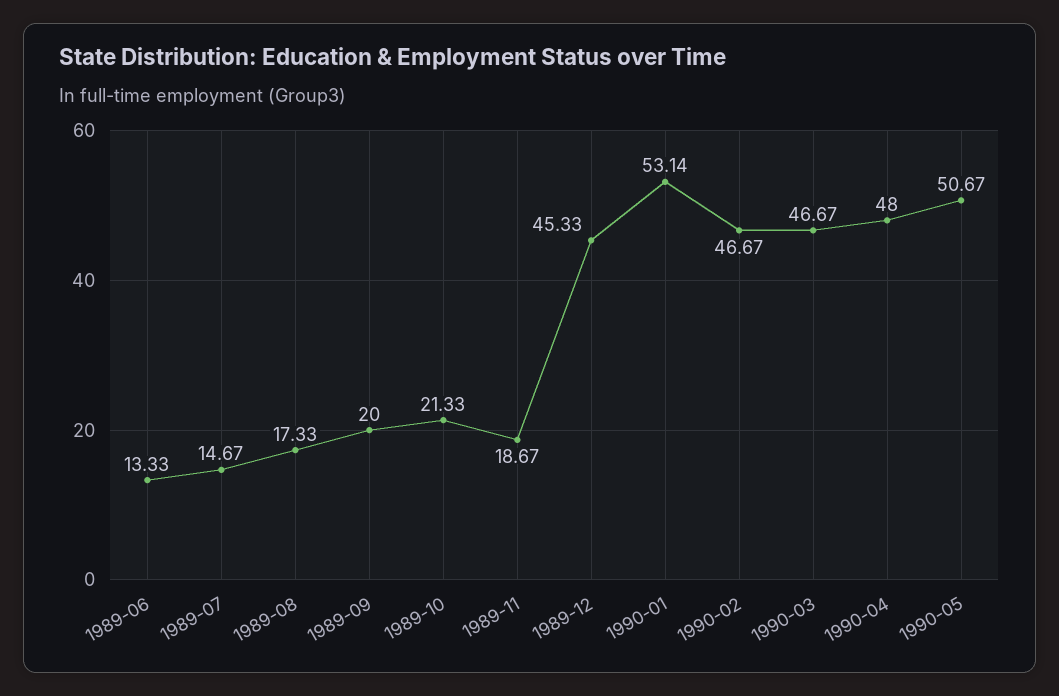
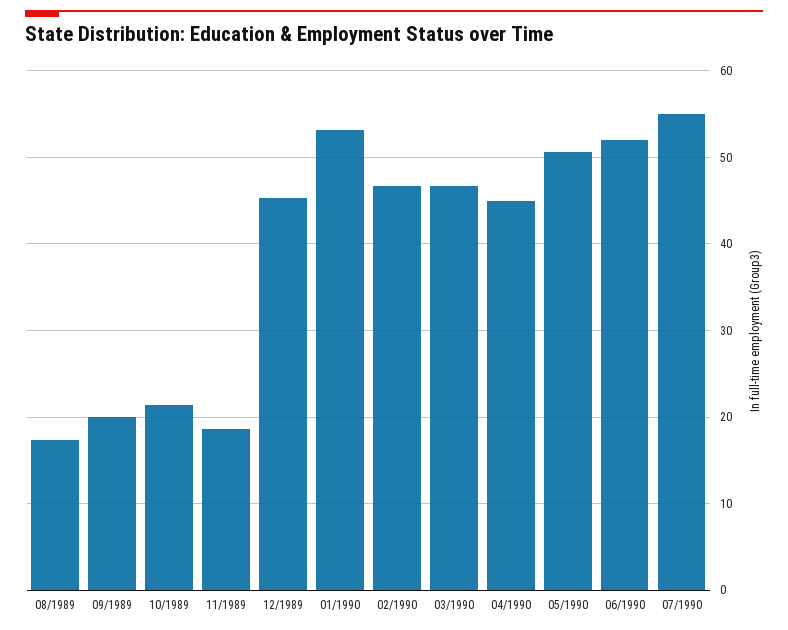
1989-06: 13.33 -> none
1989-07: 14.67 -> none
1990-04: 48 -> 45
06/1990: none -> 52
07/1990: none -> 55

